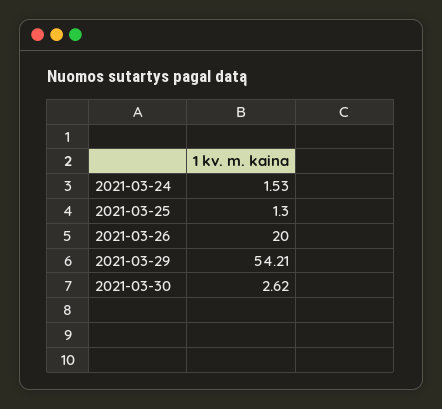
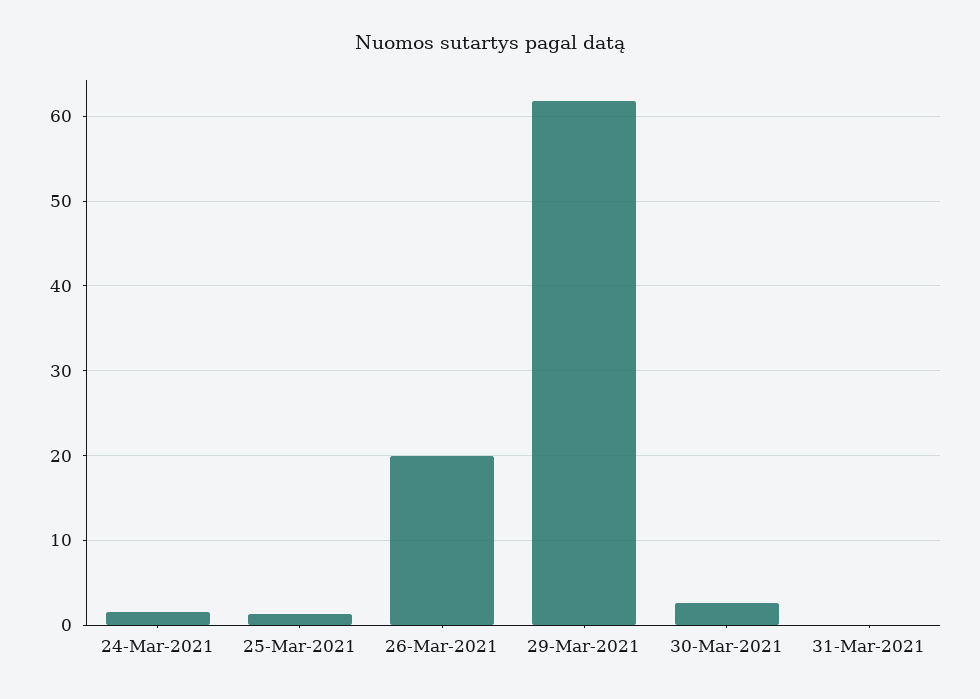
2021-03-29: 54.21 -> 62
31-Mar-2021: none -> 0

